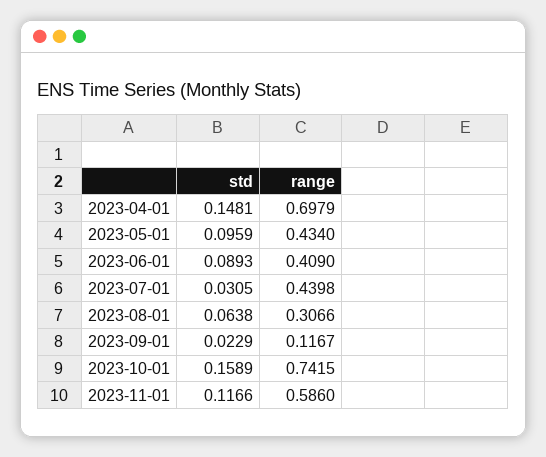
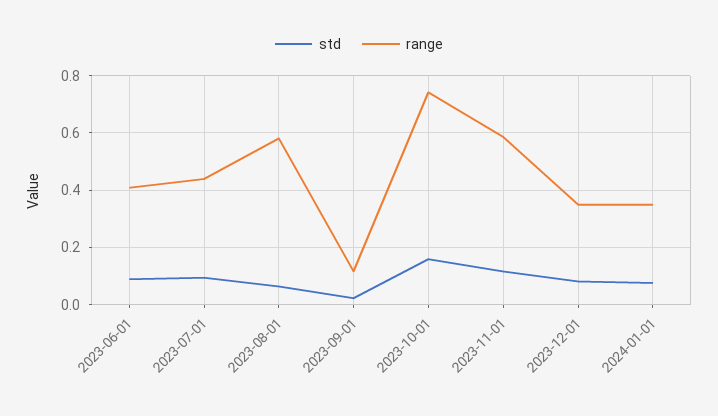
std, 2023-04-01: 0.1481 -> none
range, 2023-04-01: 0.6979 -> none
std, 2023-05-01: 0.0959 -> none
range, 2023-05-01: 0.434 -> none
std, 2023-07-01: 0.0305 -> 0.1
range, 2023-08-01: 0.3066 -> 0.575
std, 2023-12-01: none -> 0.075
range, 2023-12-01: none -> 0.35
std, 2024-01-01: none -> 0.075
range, 2024-01-01: none -> 0.35

